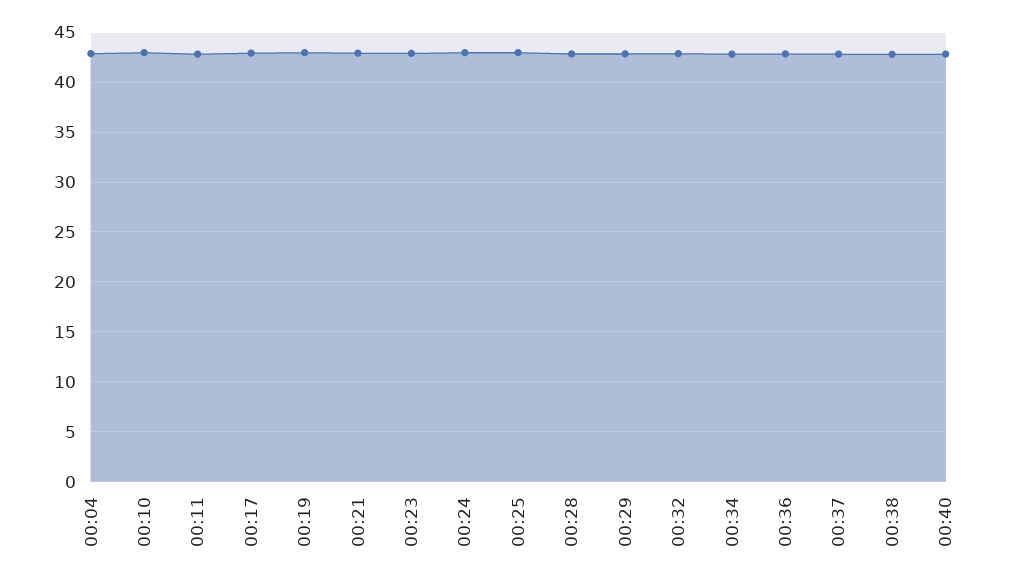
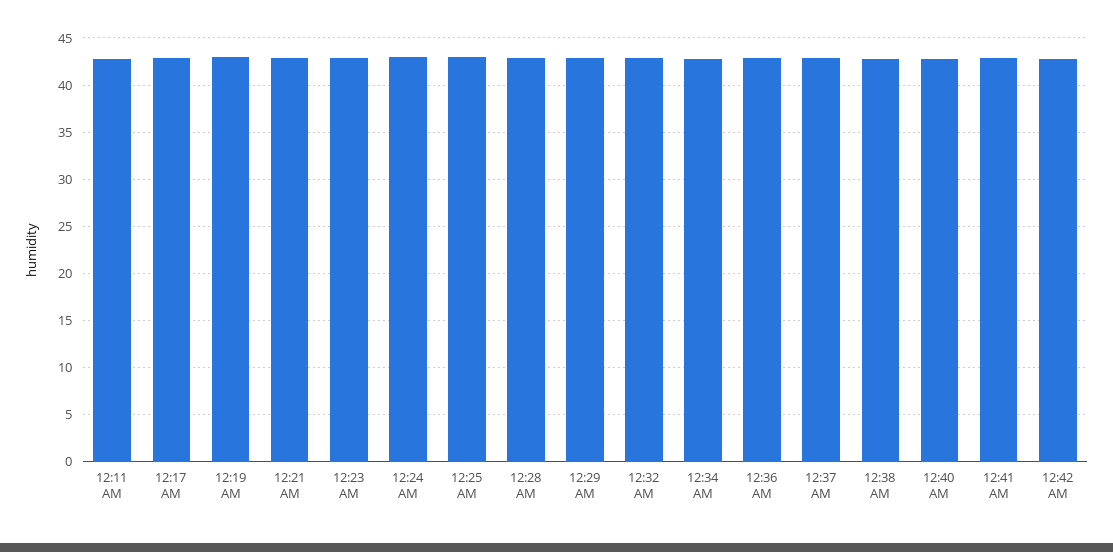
00:04: 43 -> none
00:10: 43 -> none
12:41 AM: none -> 43
12:42 AM: none -> 43

